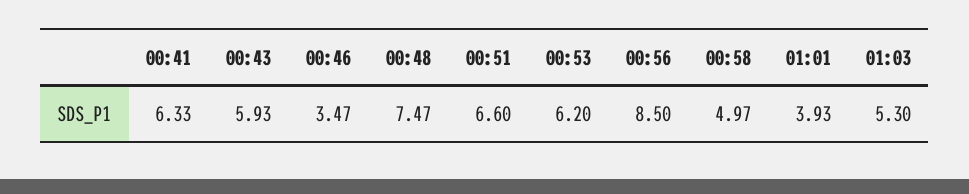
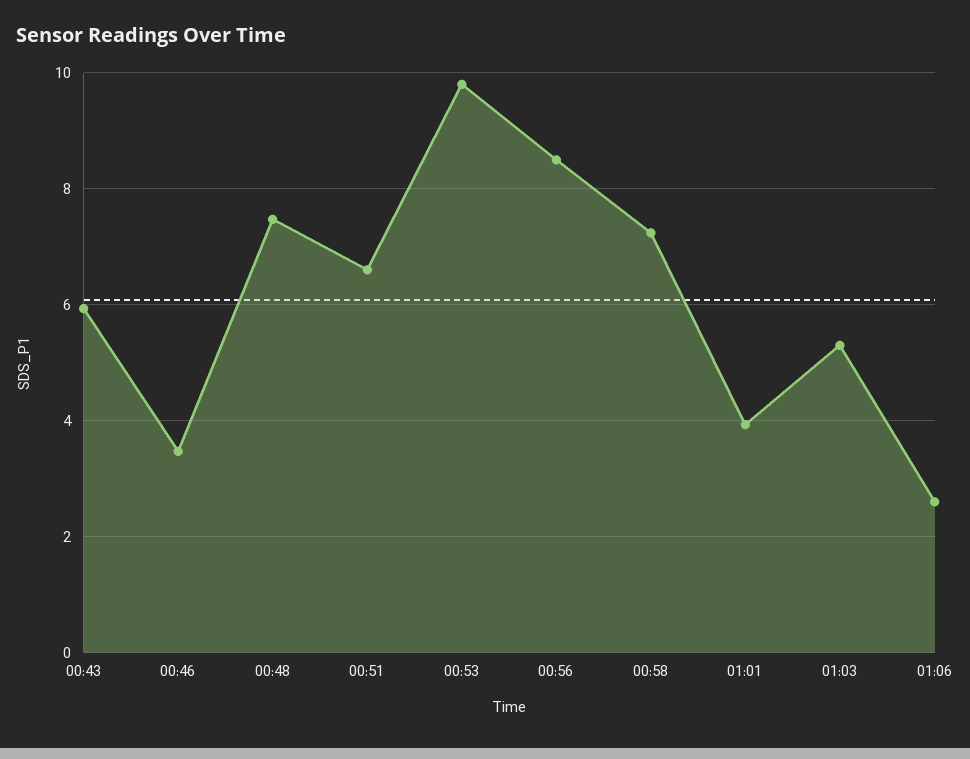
00:41: 6.33 -> none
00:53: 6.2 -> 9.8
00:58: 4.97 -> 7.2
01:06: none -> 2.6

